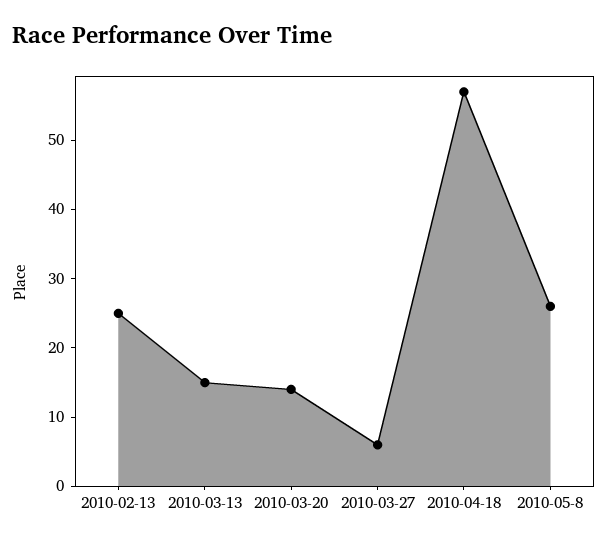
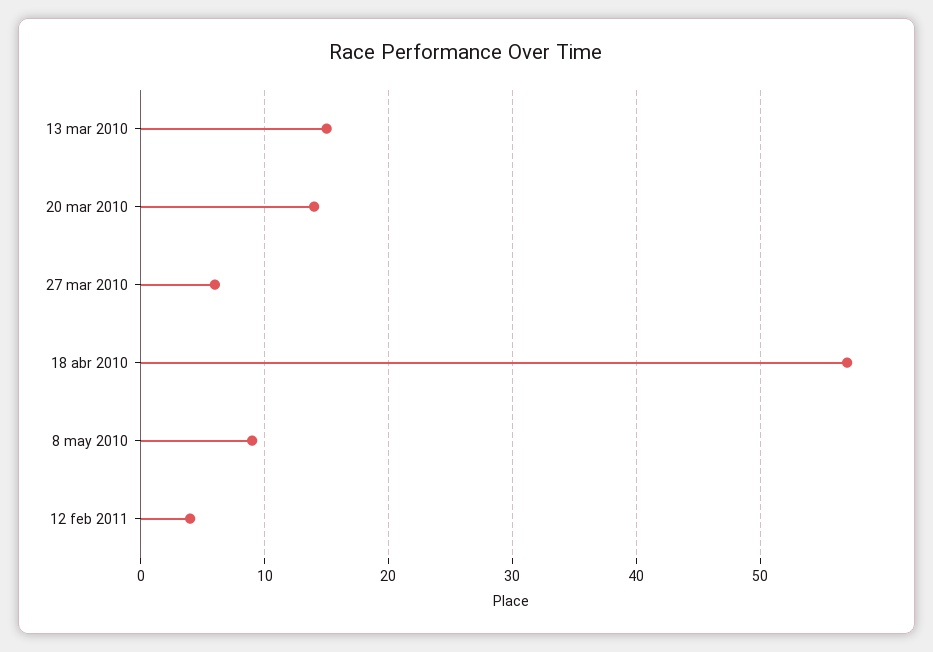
2010-02-13: 25 -> none
2010-05-8: 25 -> 9
12 feb 2011: none -> 4

